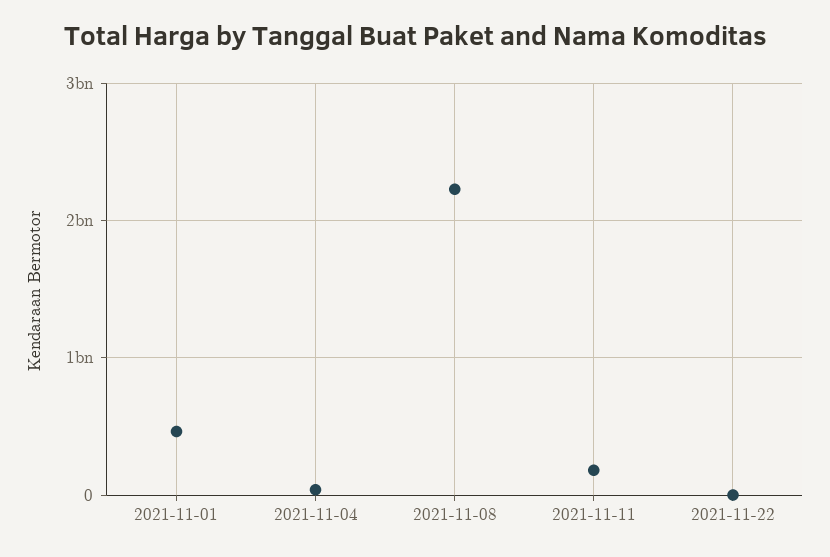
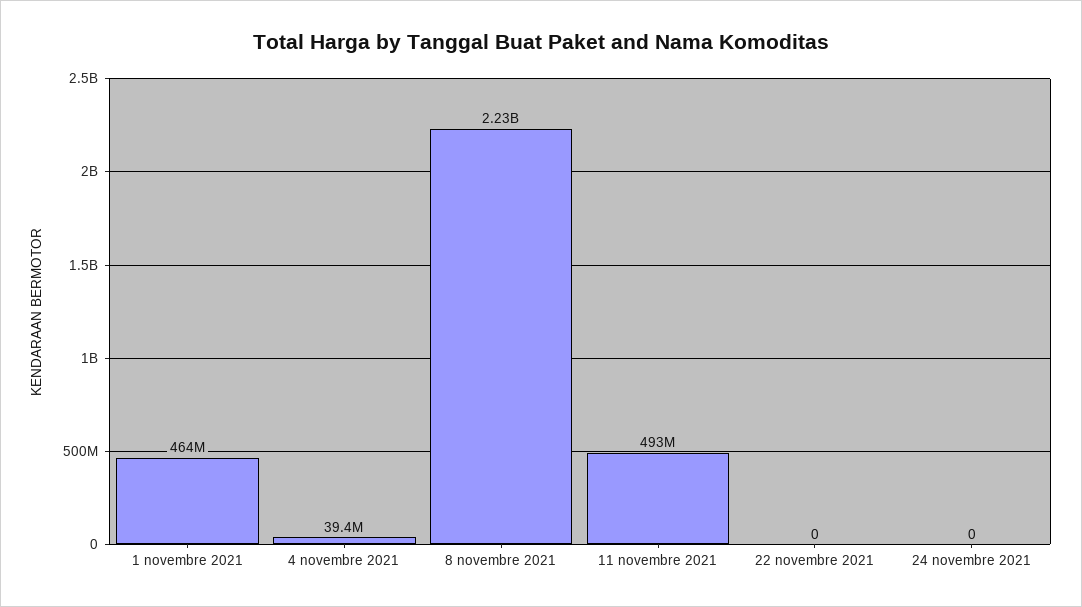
2021-11-11: 200000000 -> 493000000
24 novembre 2021: none -> 0

